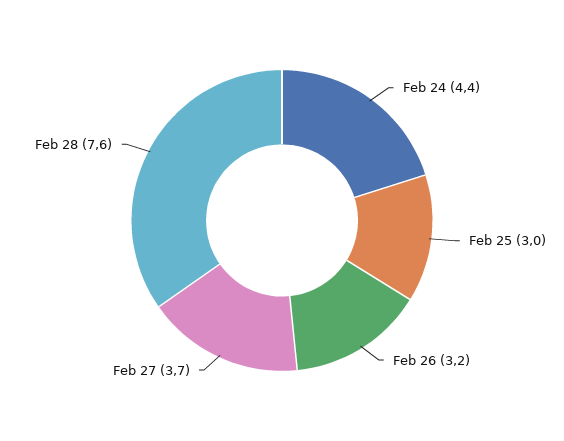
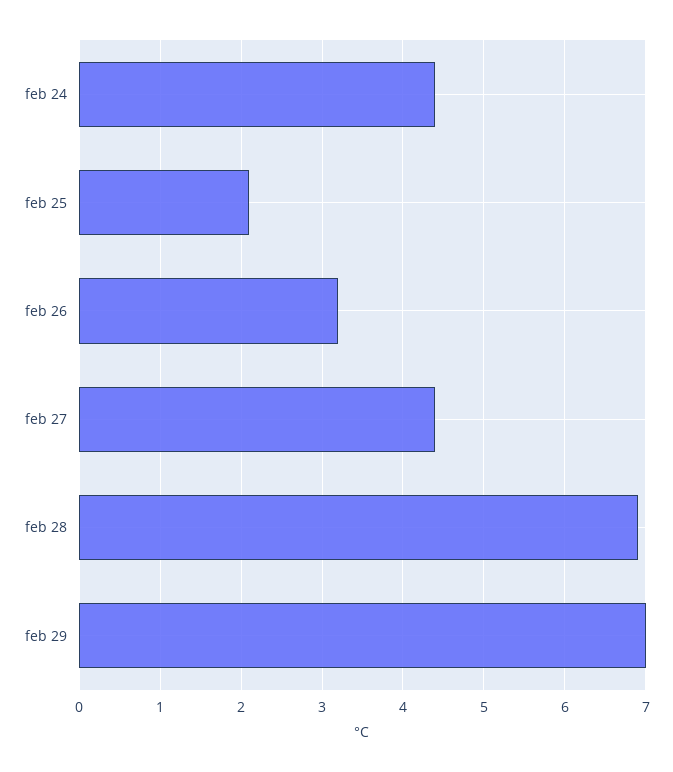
Feb 25: 3 -> 2.1
Feb 27: 3.7 -> 4.4
Feb 28: 7.6 -> 6.9
feb 29: none -> 7

